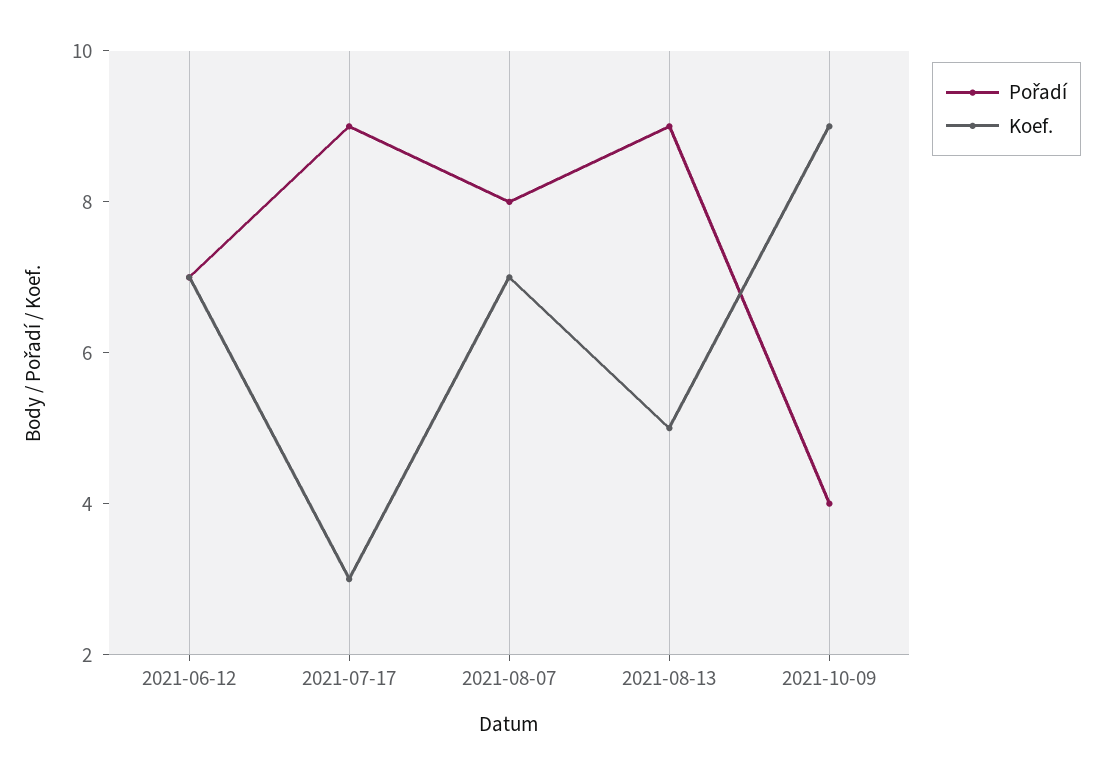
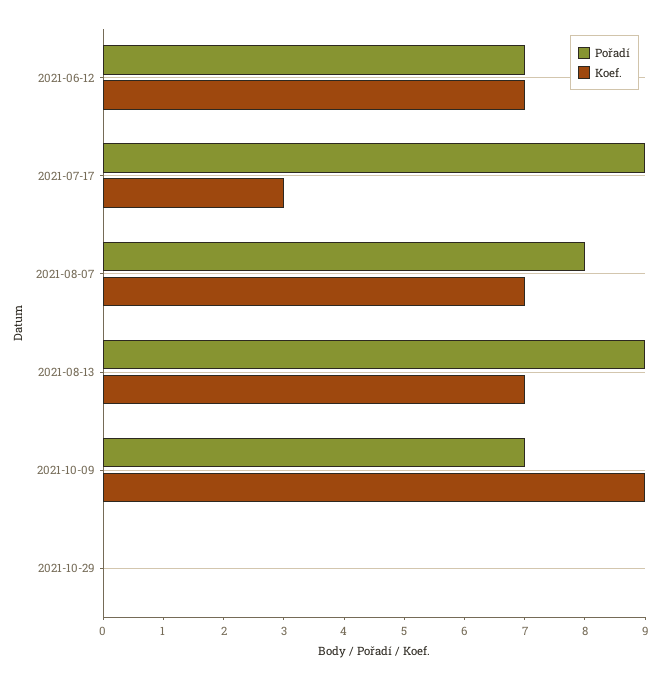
Koef., 2021-08-13: 5 -> 7
Pořadí, 2021-10-09: 4 -> 7
Pořadí, 2021-10-29: none -> 0
Koef., 2021-10-29: none -> 0

